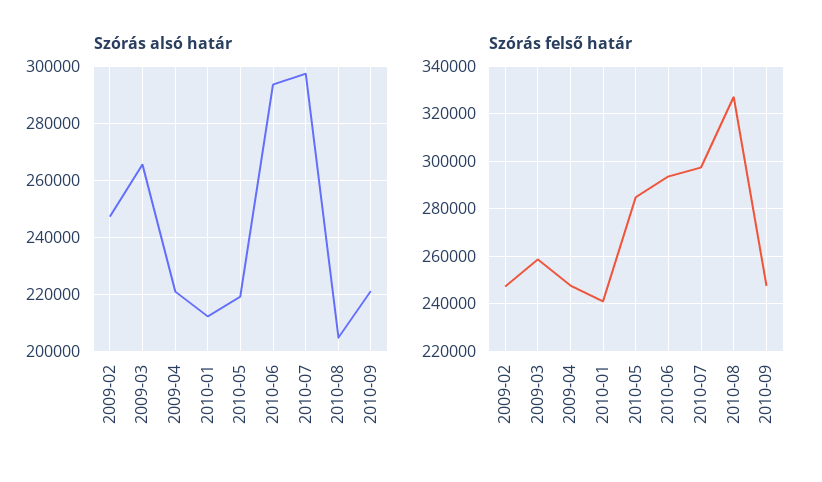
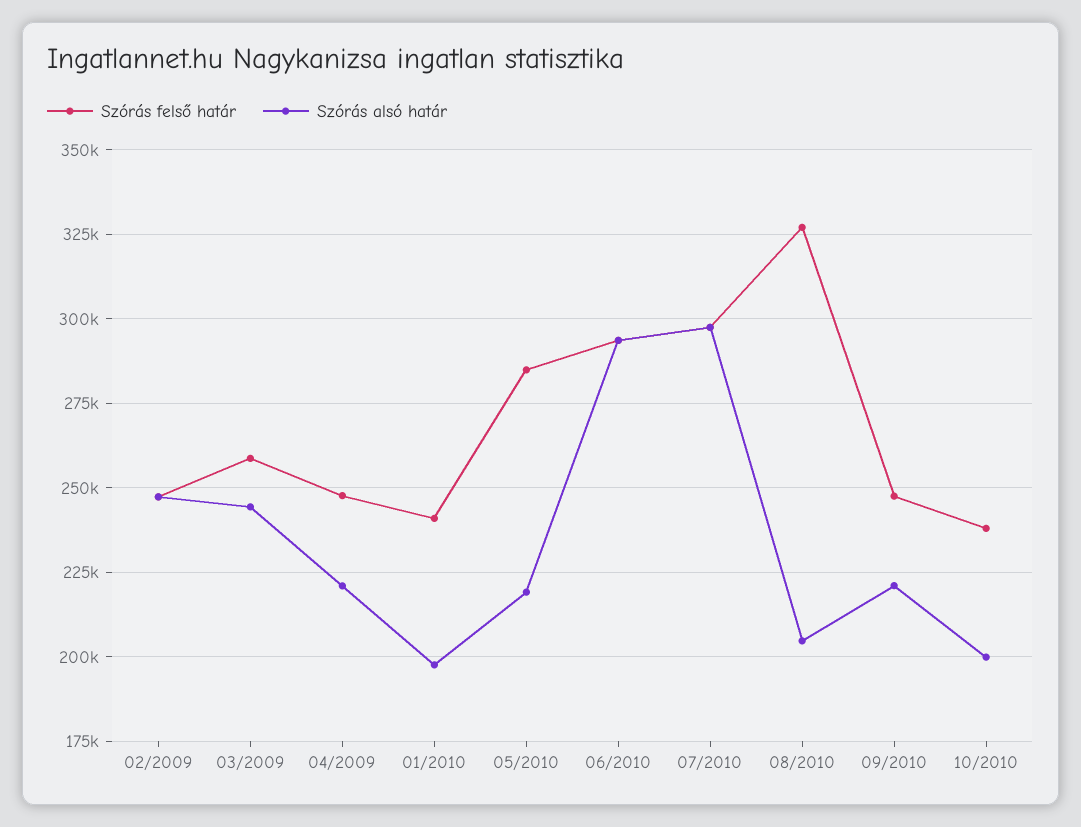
Szórás alsó határ, 2009-03: 265000 -> 245000
Szórás alsó határ, 2010-01: 212500 -> 197500
Szórás felső határ, 10/2010: none -> 237500
Szórás alsó határ, 10/2010: none -> 200000

